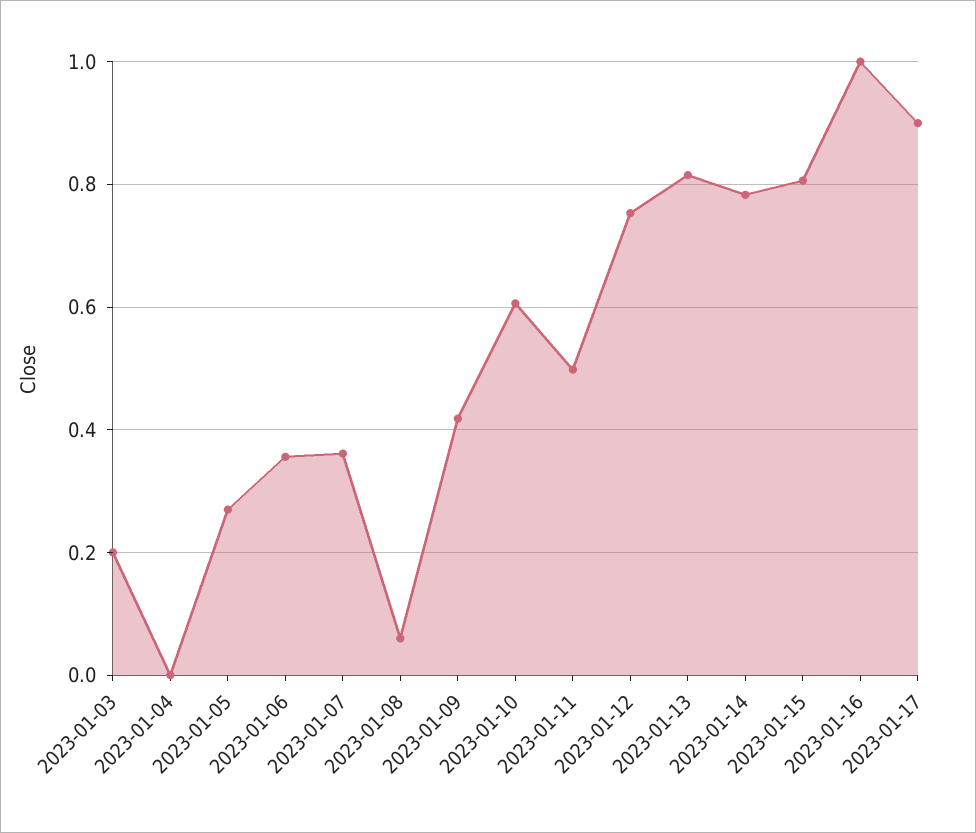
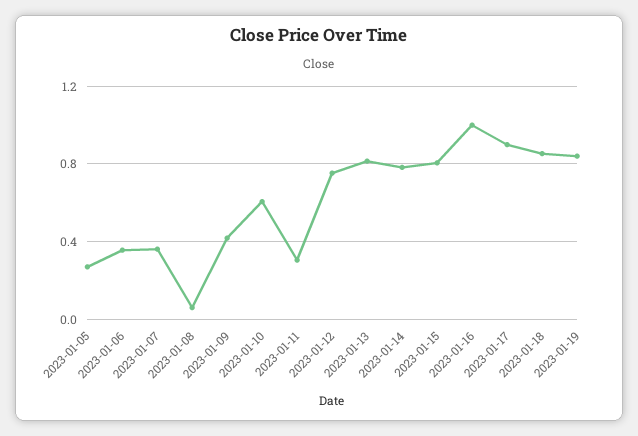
2023-01-03: 0.2 -> none
2023-01-04: 0 -> none
2023-01-11: 0.5 -> 0.3
2023-01-18: none -> 0.85
2023-01-19: none -> 0.85

